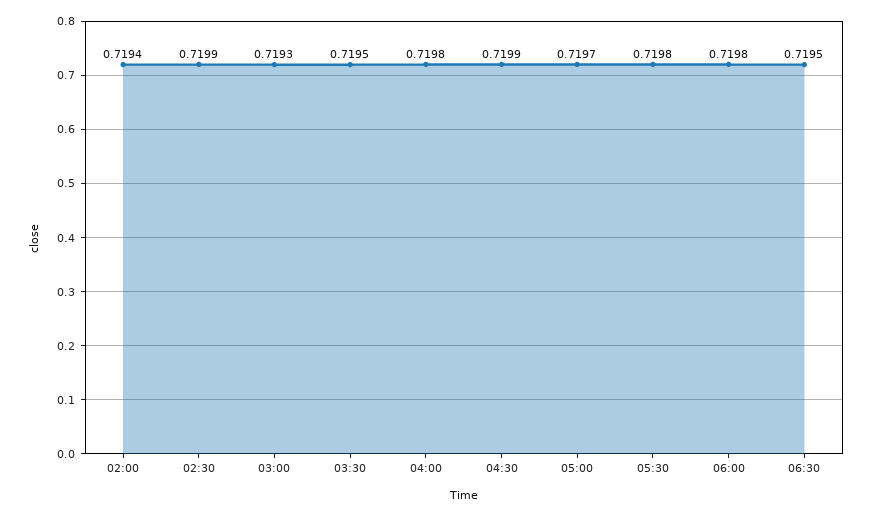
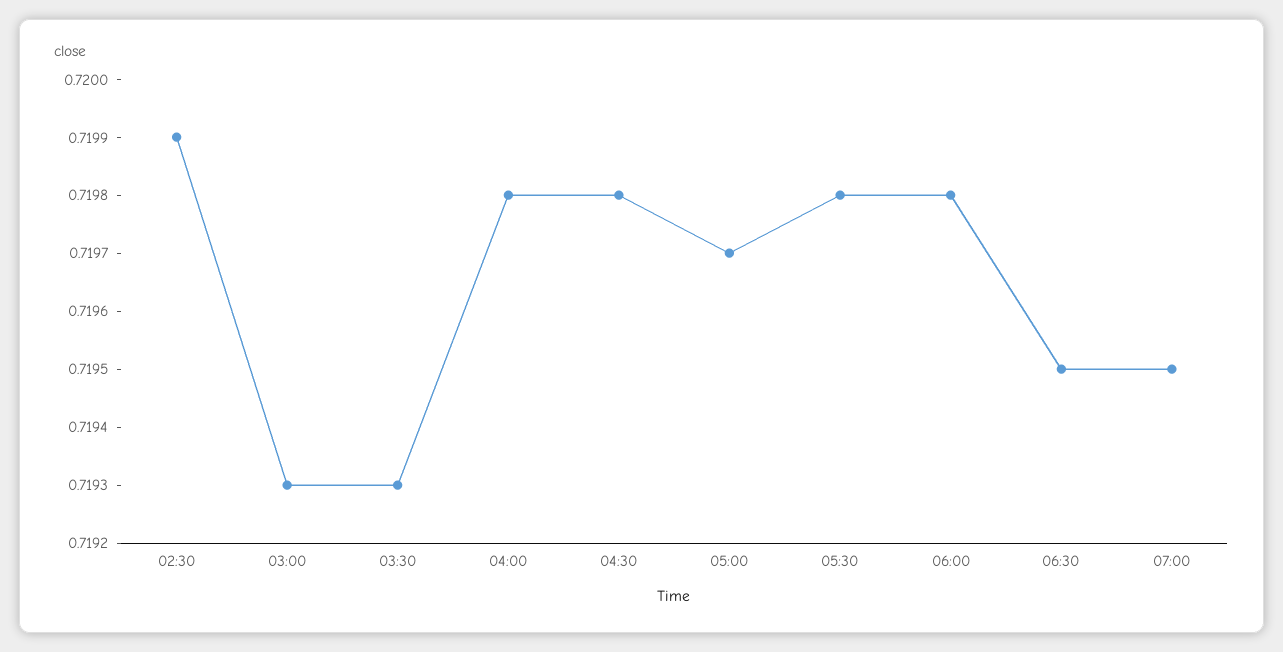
02:00: 0.7194 -> none
03:30: 0.7195 -> 0.7193
04:30: 0.7199 -> 0.7198
07:00: none -> 0.7195

